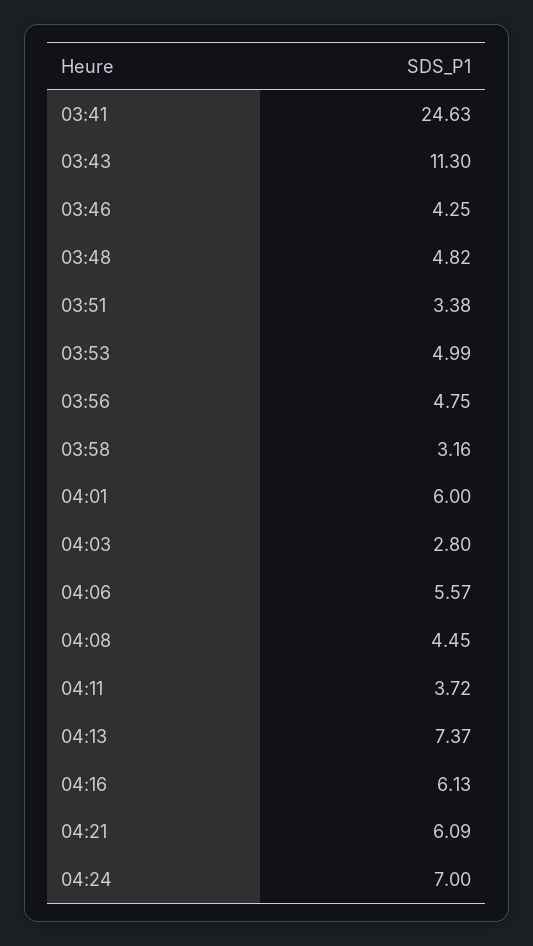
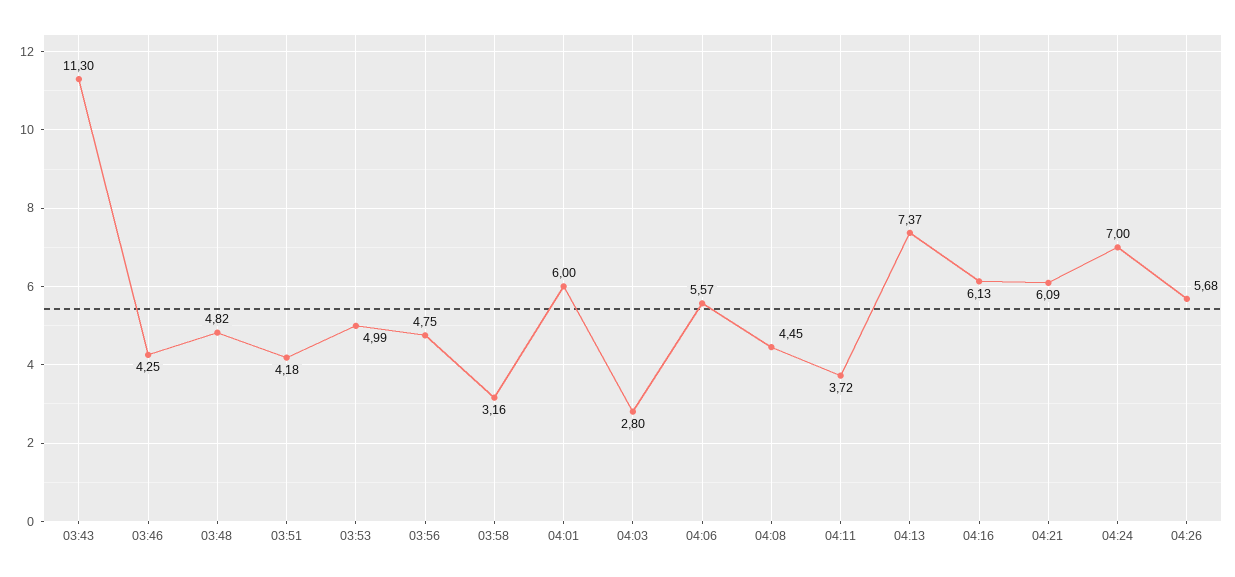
03:41: 24.63 -> none
03:51: 3.38 -> 4.18
04:26: none -> 5.68

